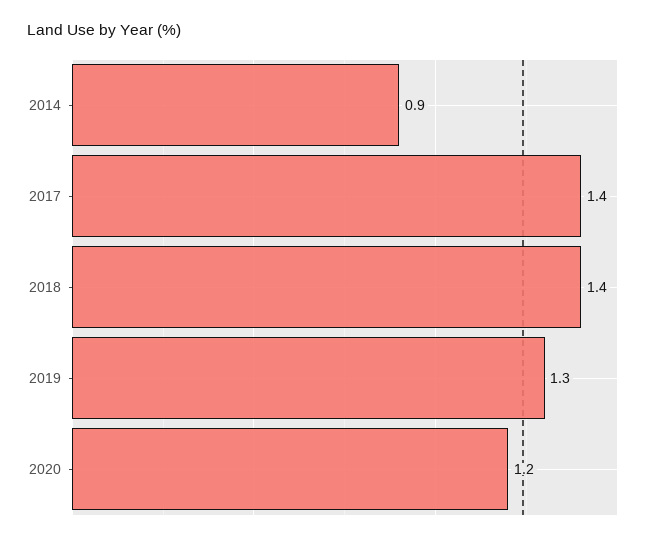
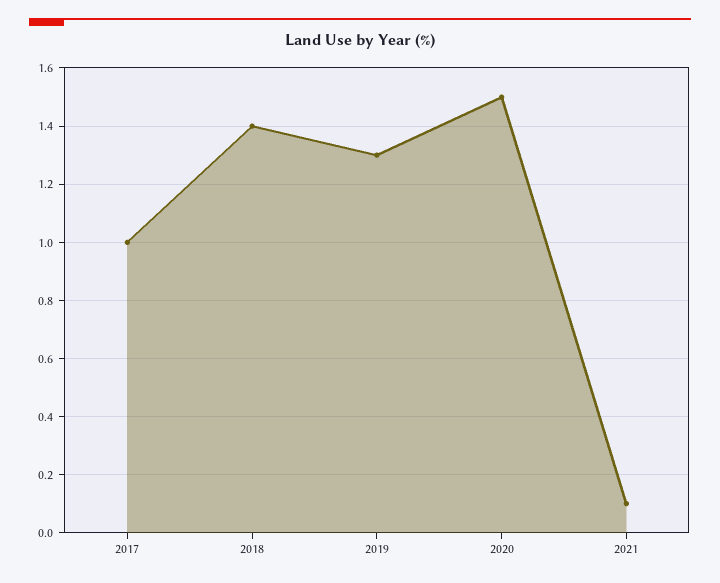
2014: 0.9 -> none
2017: 1.4 -> 1
2020: 1.2 -> 1.5
2021: none -> 0.1

